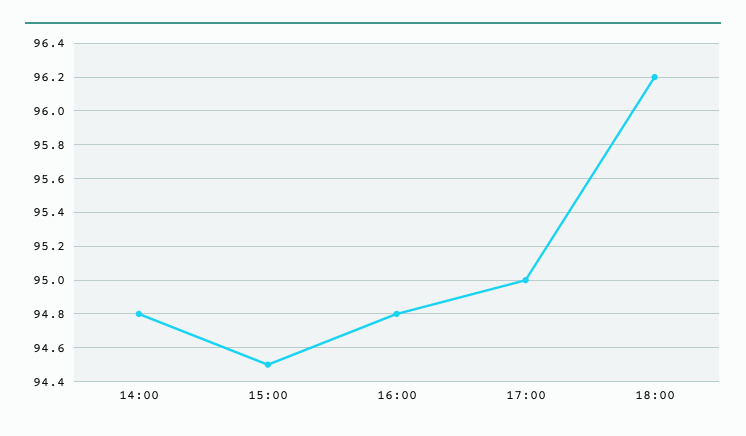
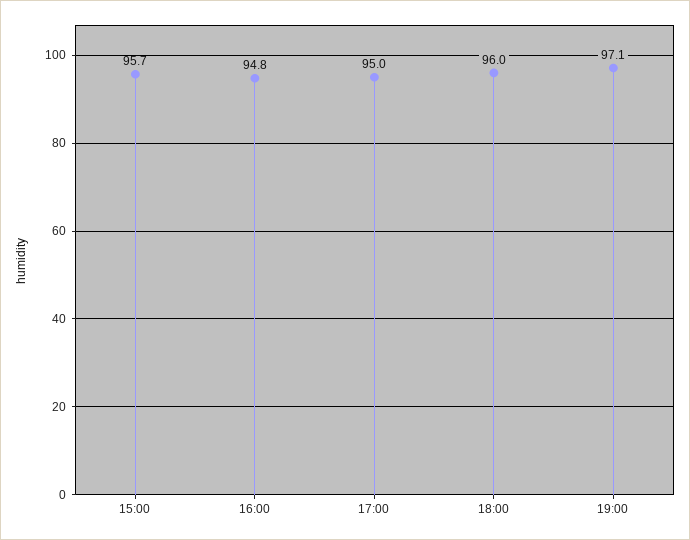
14:00: 94.8 -> none
15:00: 94.5 -> 95.7
18:00: 96.2 -> 96
19:00: none -> 97.1

